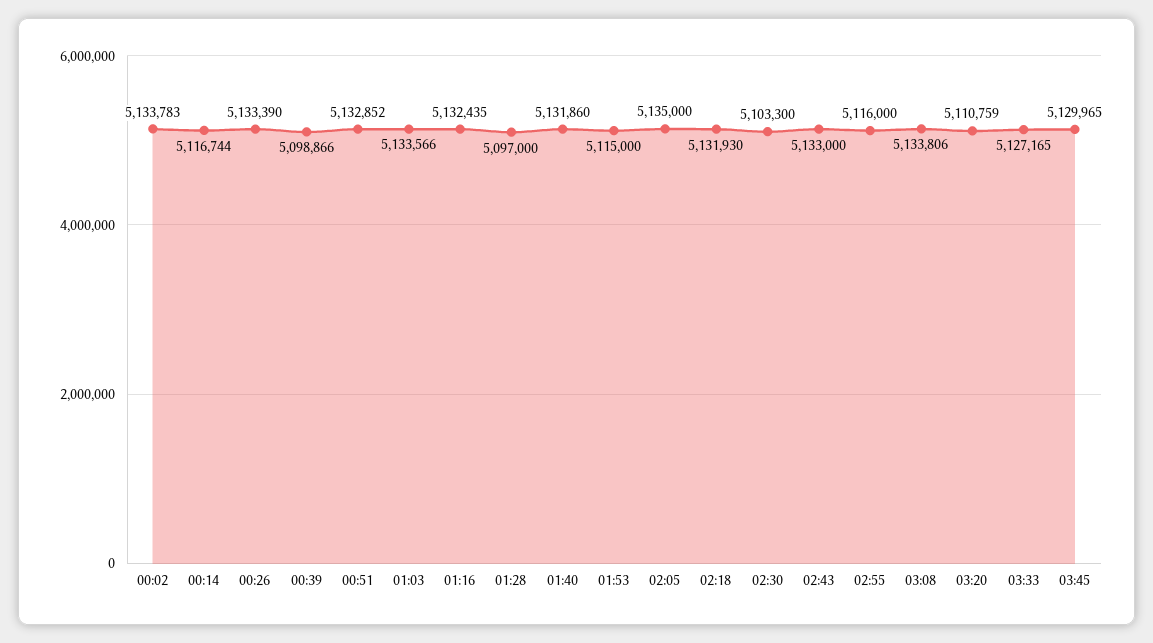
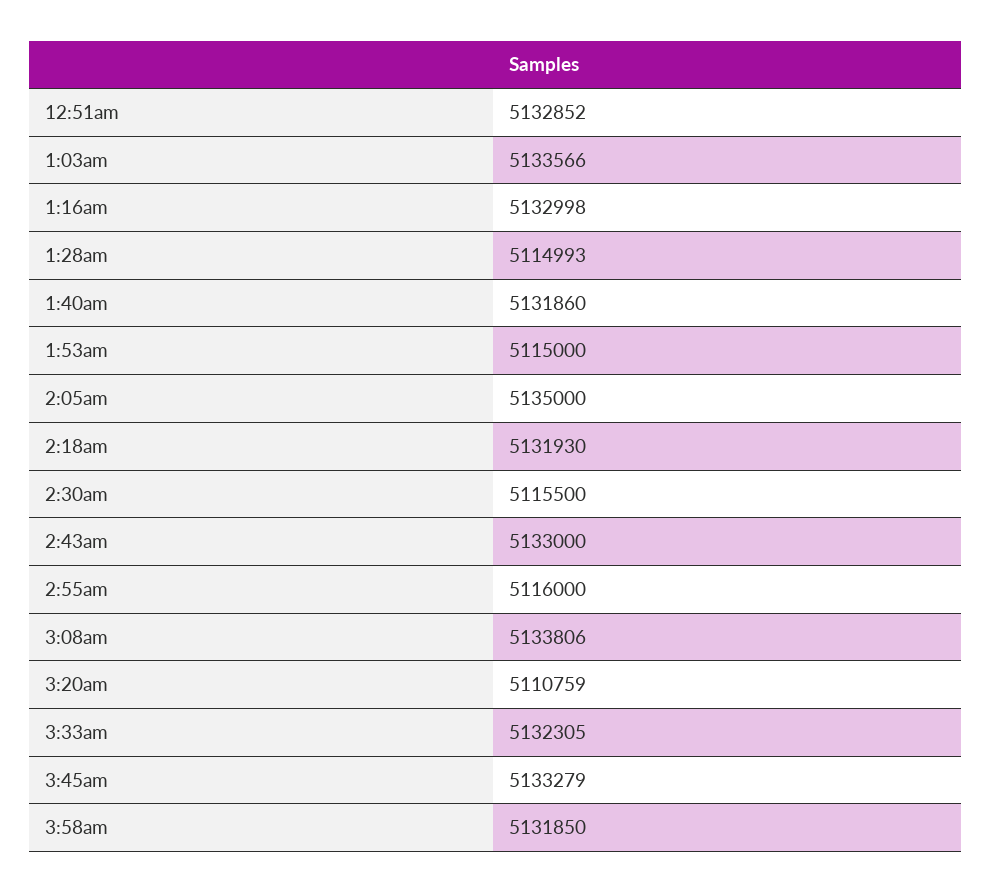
00:02: 5133783 -> none
00:14: 5116744 -> none
00:26: 5133390 -> none
00:39: 5098866 -> none
01:16: 5132435 -> 5132998
01:28: 5097000 -> 5114993
02:30: 5103300 -> 5115500
03:33: 5127165 -> 5132305
03:45: 5129965 -> 5133279
3:58am: none -> 5131850

